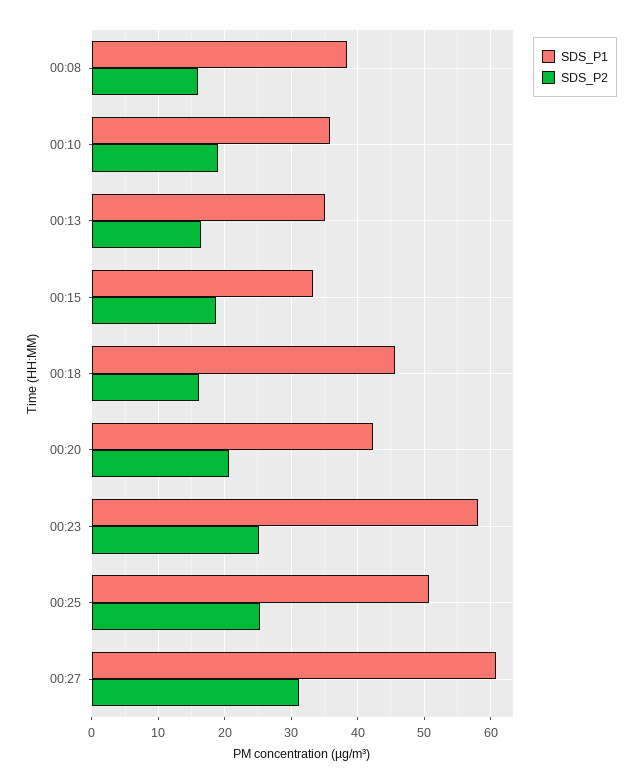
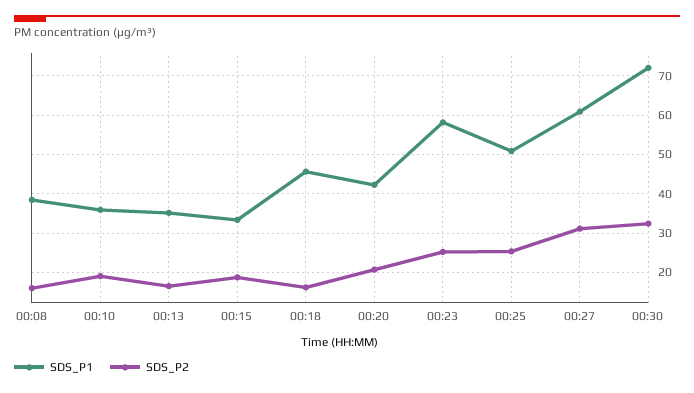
SDS_P1, 00:30: none -> 72
SDS_P2, 00:30: none -> 32

